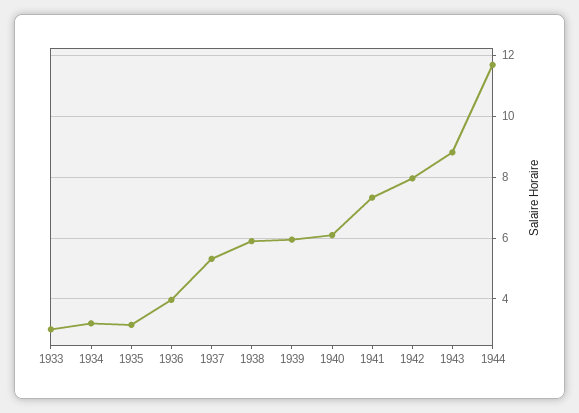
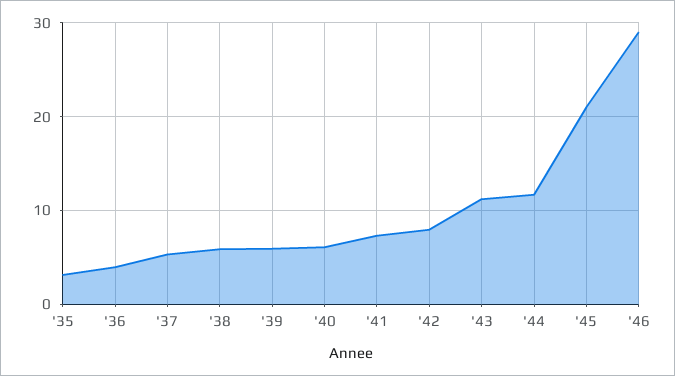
1933: 3 -> none
1934: 3.2 -> none
1943: 8.8 -> 11
'45: none -> 21
'46: none -> 29

